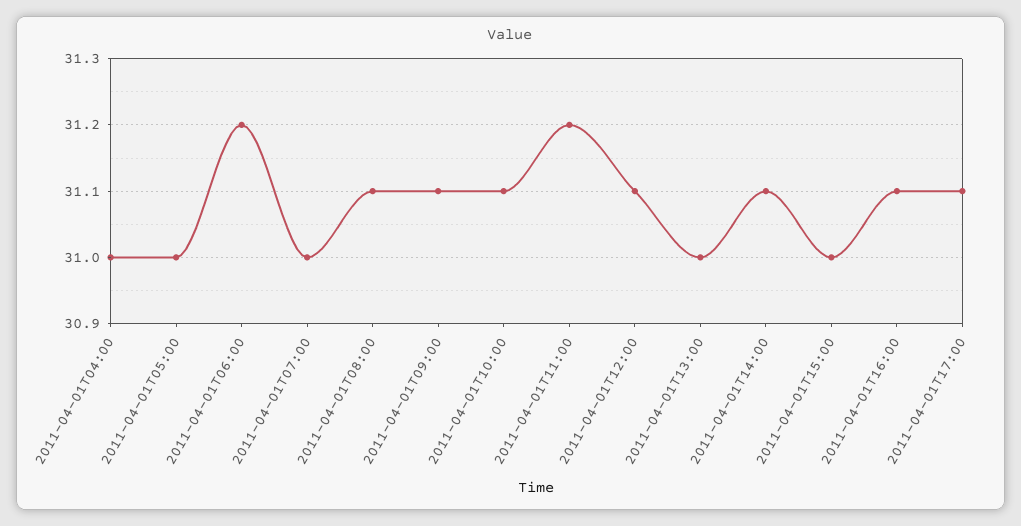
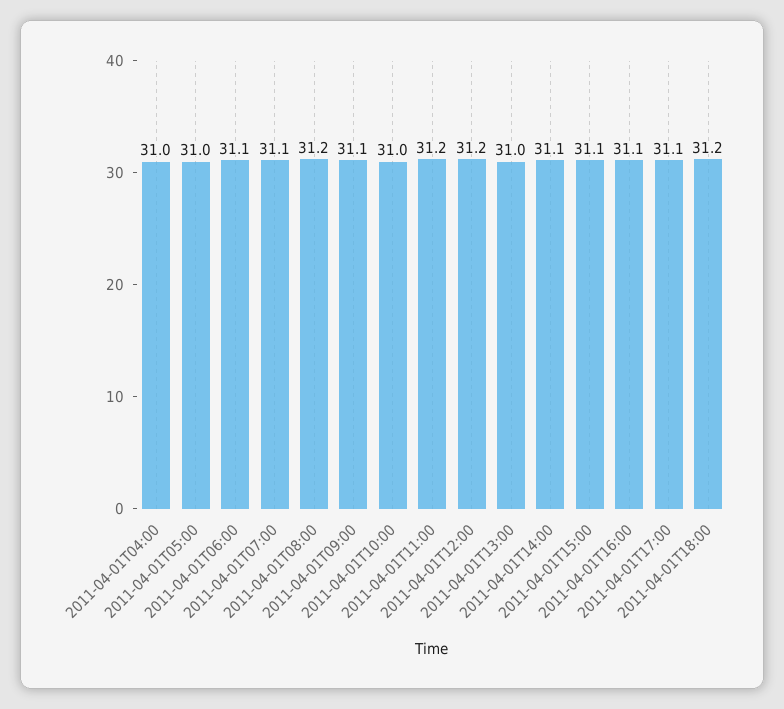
2011-04-01T06:00: 31.2 -> 31.1
2011-04-01T07:00: 31 -> 31.1
2011-04-01T08:00: 31.1 -> 31.2
2011-04-01T10:00: 31.1 -> 31
2011-04-01T12:00: 31.1 -> 31.2
2011-04-01T15:00: 31 -> 31.1
2011-04-01T18:00: none -> 31.2

